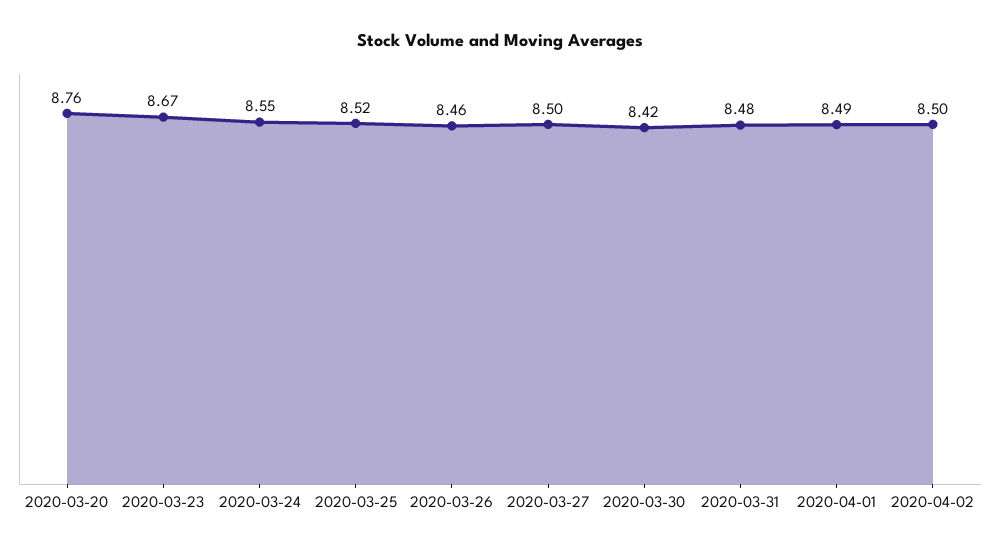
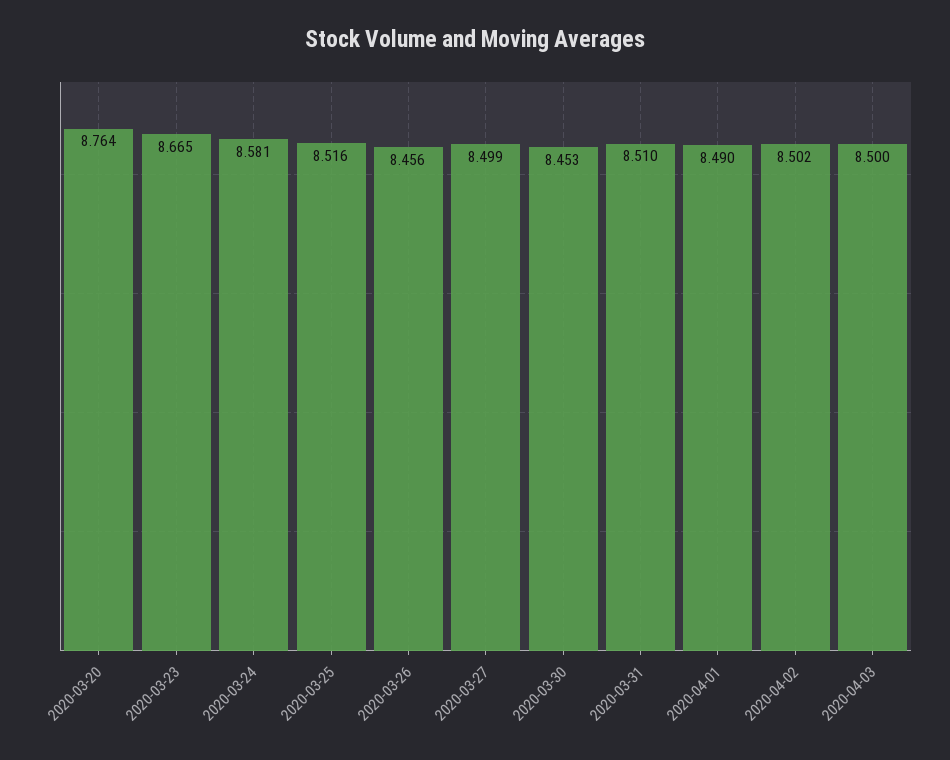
2020-03-24: 8.55 -> 8.581
2020-03-30: 8.42 -> 8.453
2020-03-31: 8.48 -> 8.51
2020-04-03: none -> 8.5

